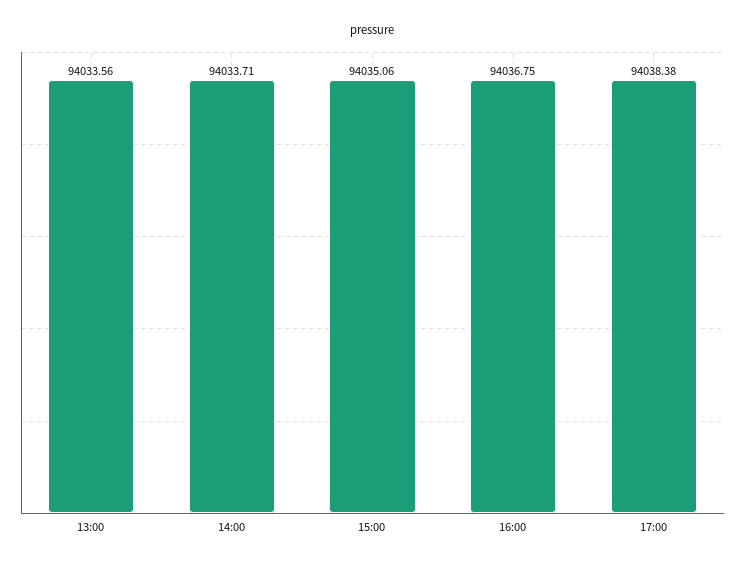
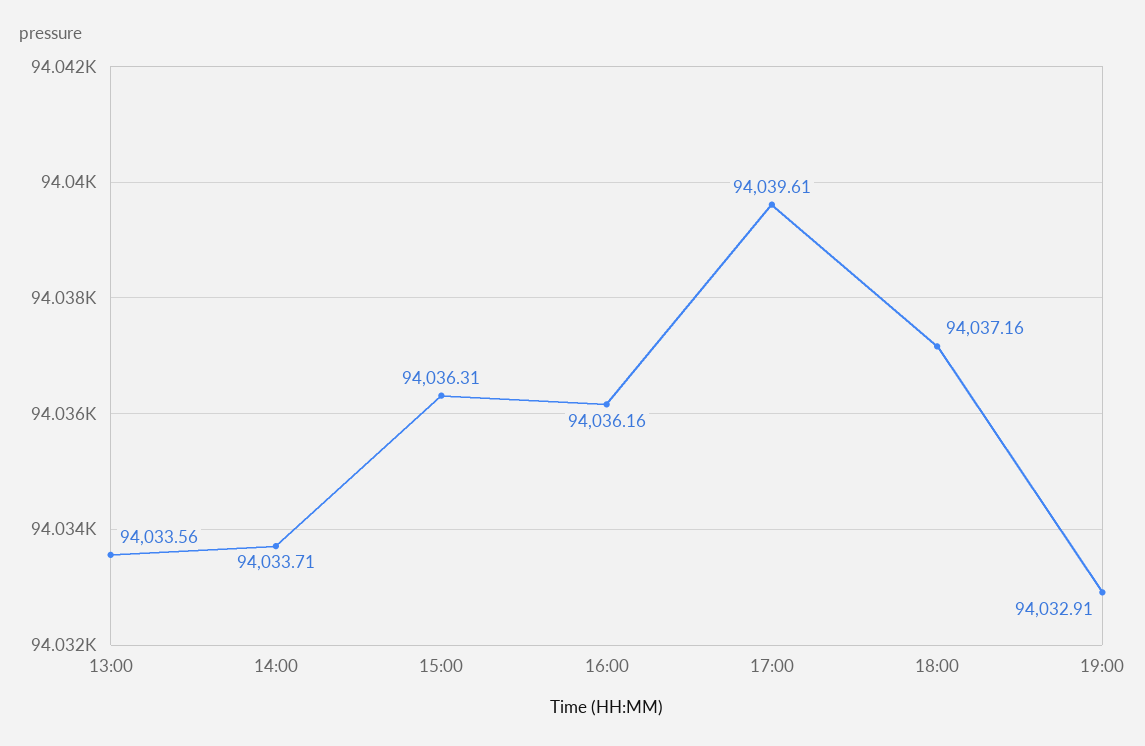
15:00: 94035.06 -> 94036.31
16:00: 94036.75 -> 94036.16
17:00: 94038.38 -> 94039.61
18:00: none -> 94037.16
19:00: none -> 94032.91

